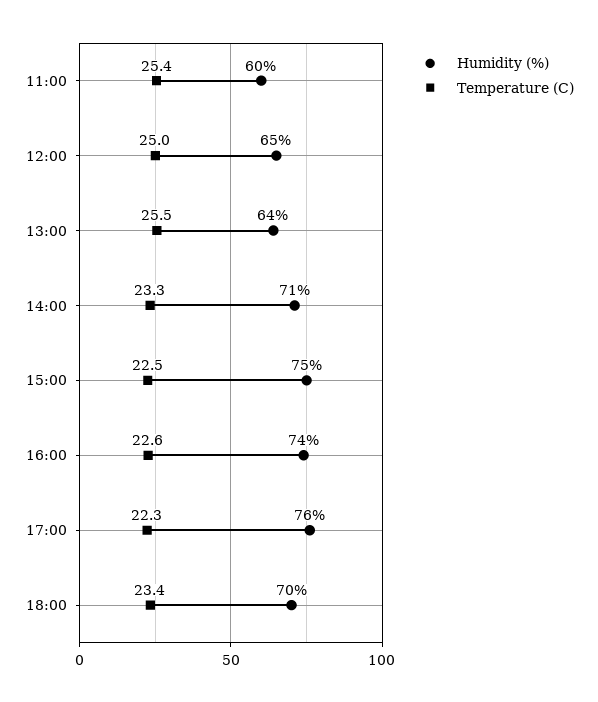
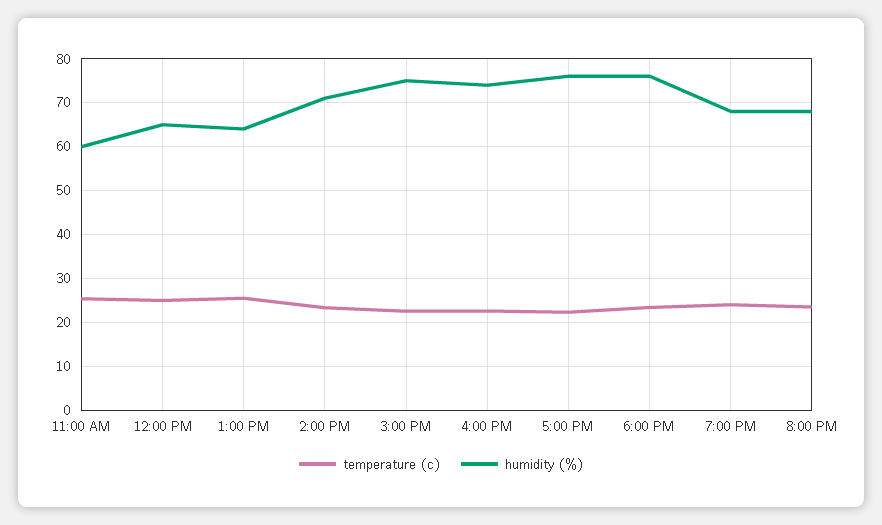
Humidity (%), 18:00: 70 -> 76
Temperature (C), 7:00 PM: none -> 24
Humidity (%), 7:00 PM: none -> 68
Temperature (C), 8:00 PM: none -> 24
Humidity (%), 8:00 PM: none -> 68

